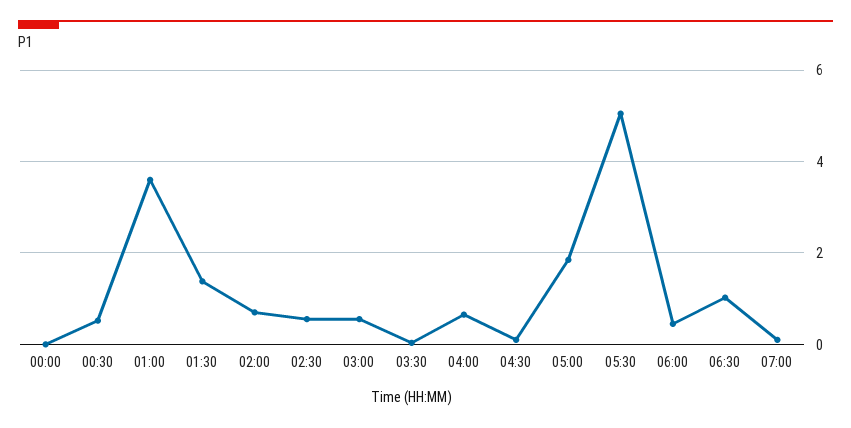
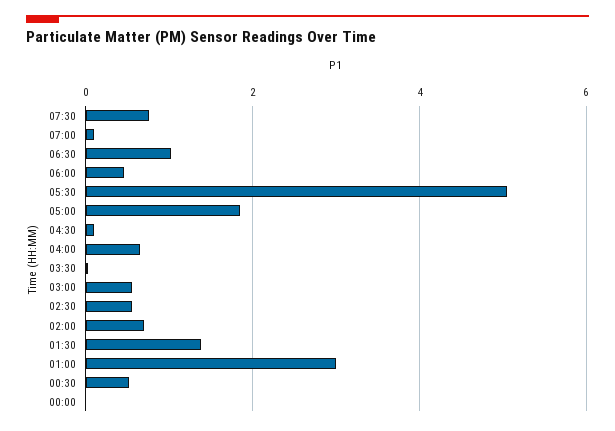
01:00: 3.6 -> 3
07:30: none -> 0.8

